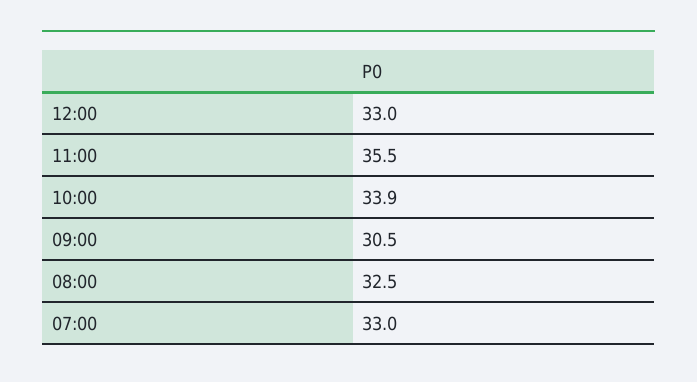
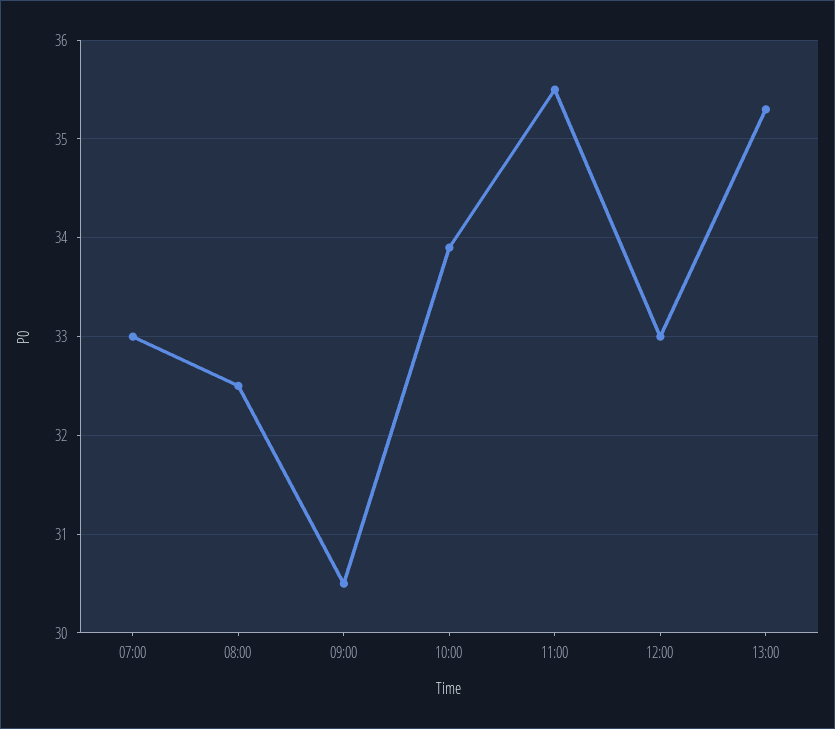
13:00: none -> 35.3

